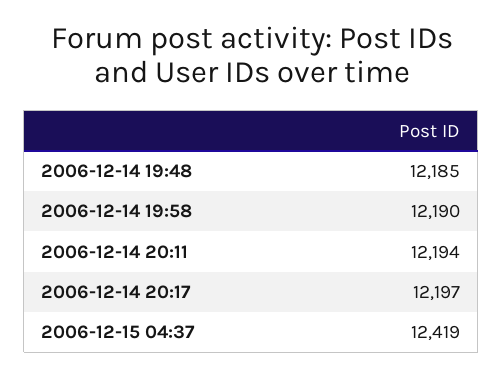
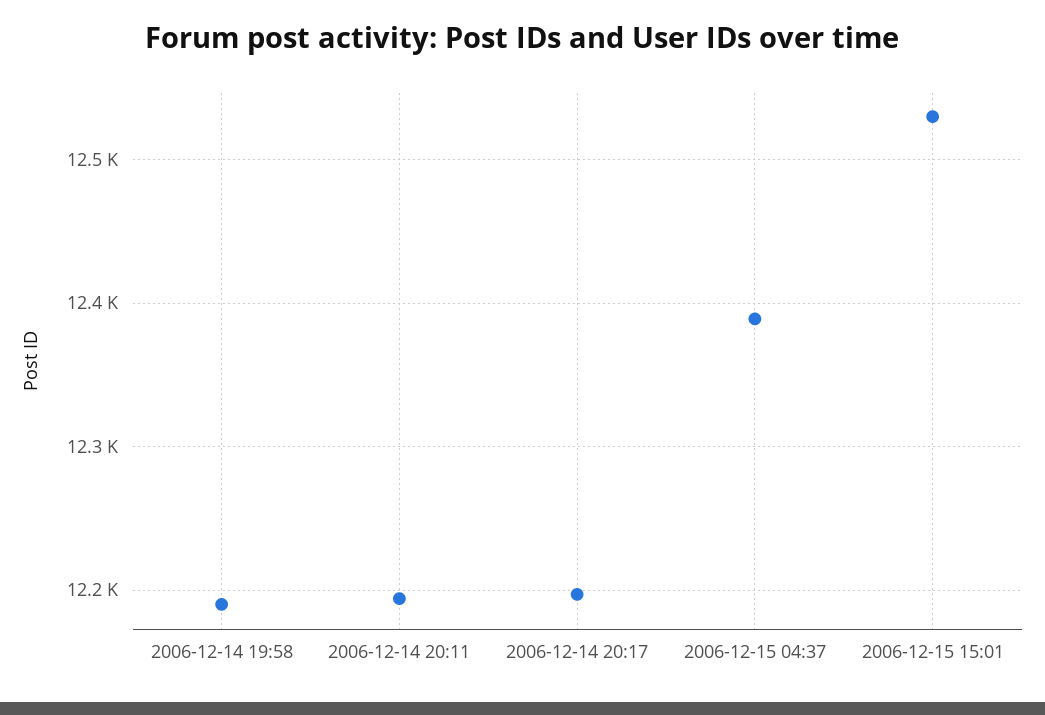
2006-12-14 19:48: 12185 -> none
2006-12-15 04:37: 12419 -> 12390
2006-12-15 15:01: none -> 12530

